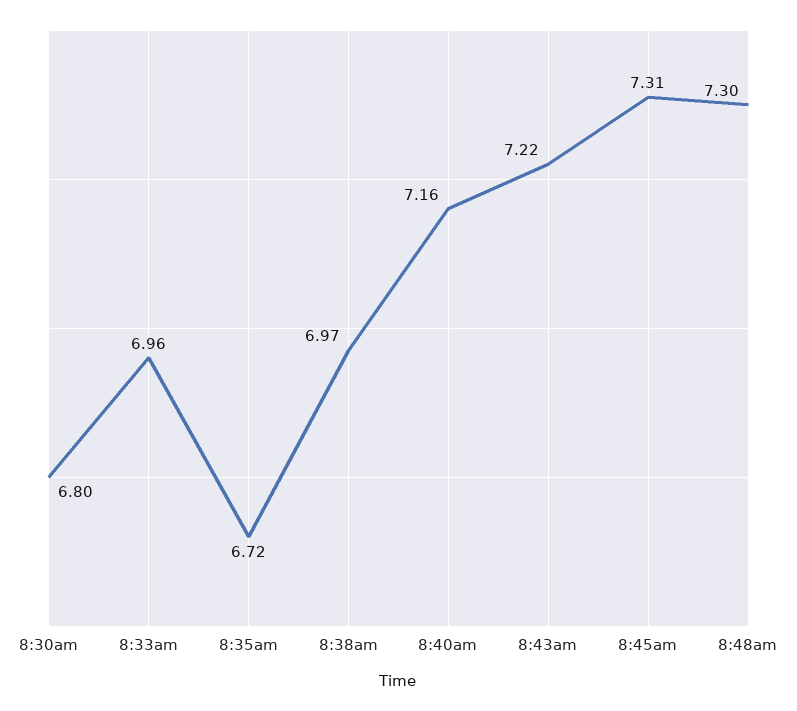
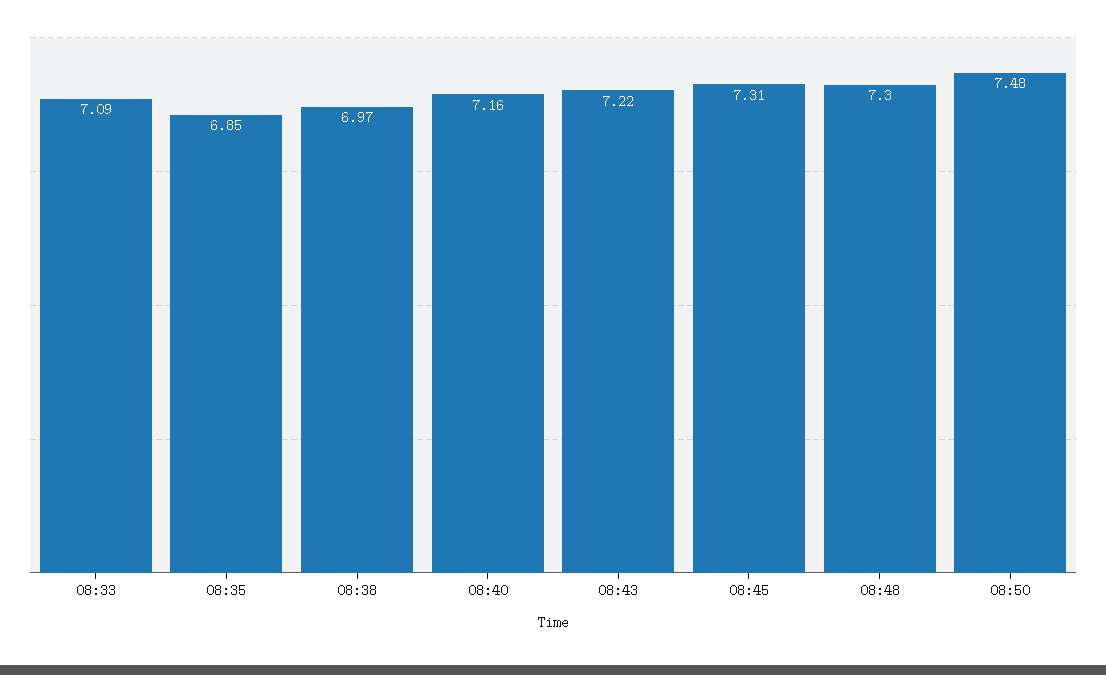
8:30am: 6.8 -> none
8:33am: 6.96 -> 7.09
8:35am: 6.72 -> 6.85
08:50: none -> 7.48

